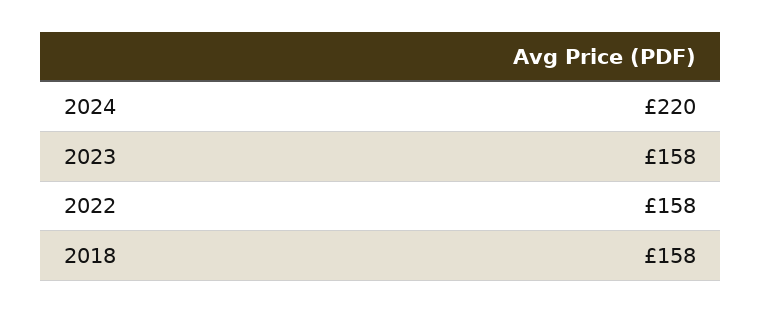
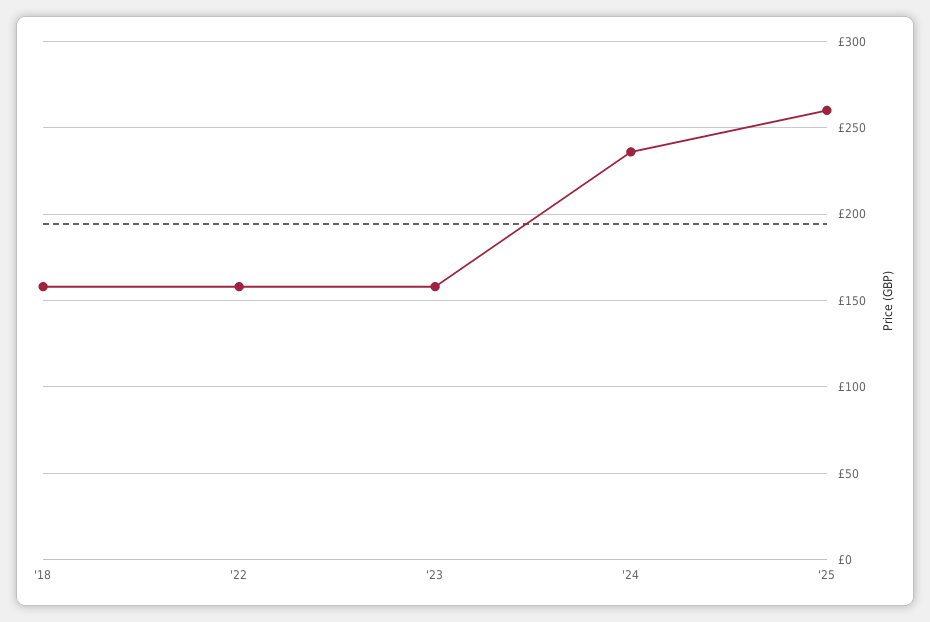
2024: 220 -> 235
'25: none -> 260

